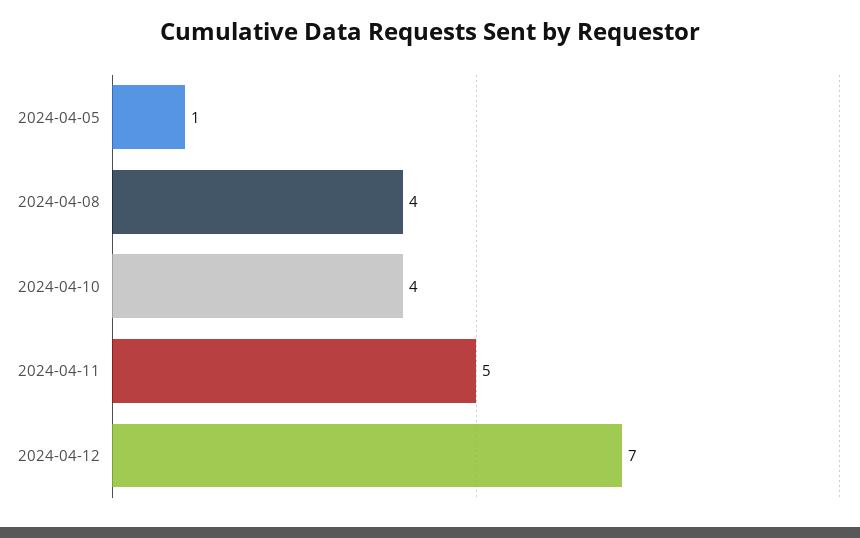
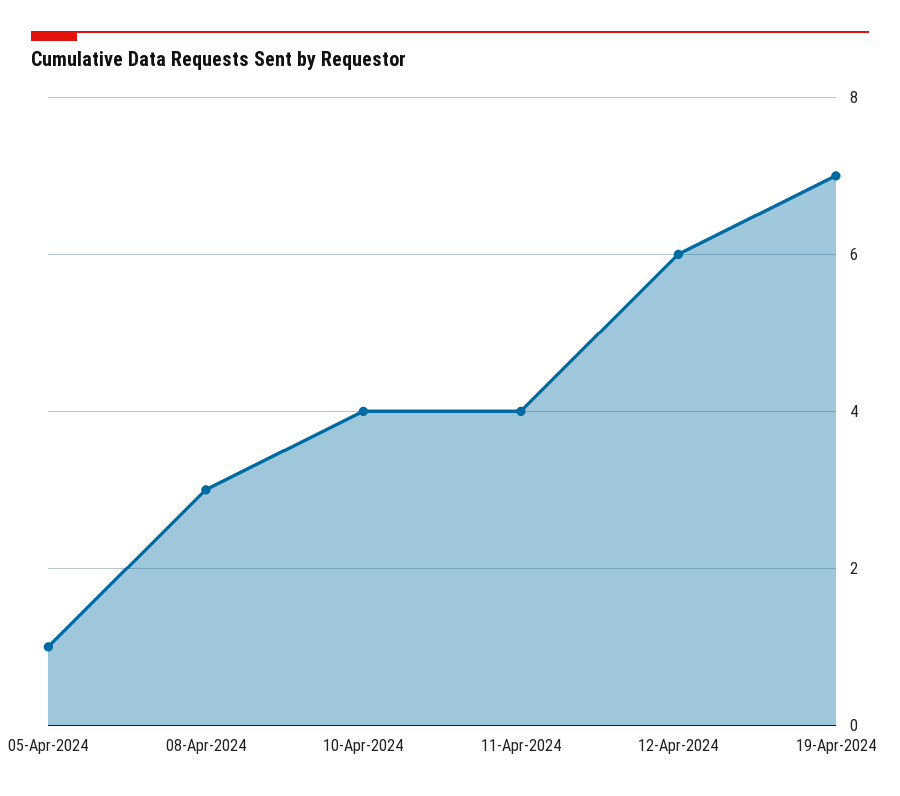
2024-04-08: 4 -> 3
2024-04-11: 5 -> 4
2024-04-12: 7 -> 6
19-Apr-2024: none -> 7

